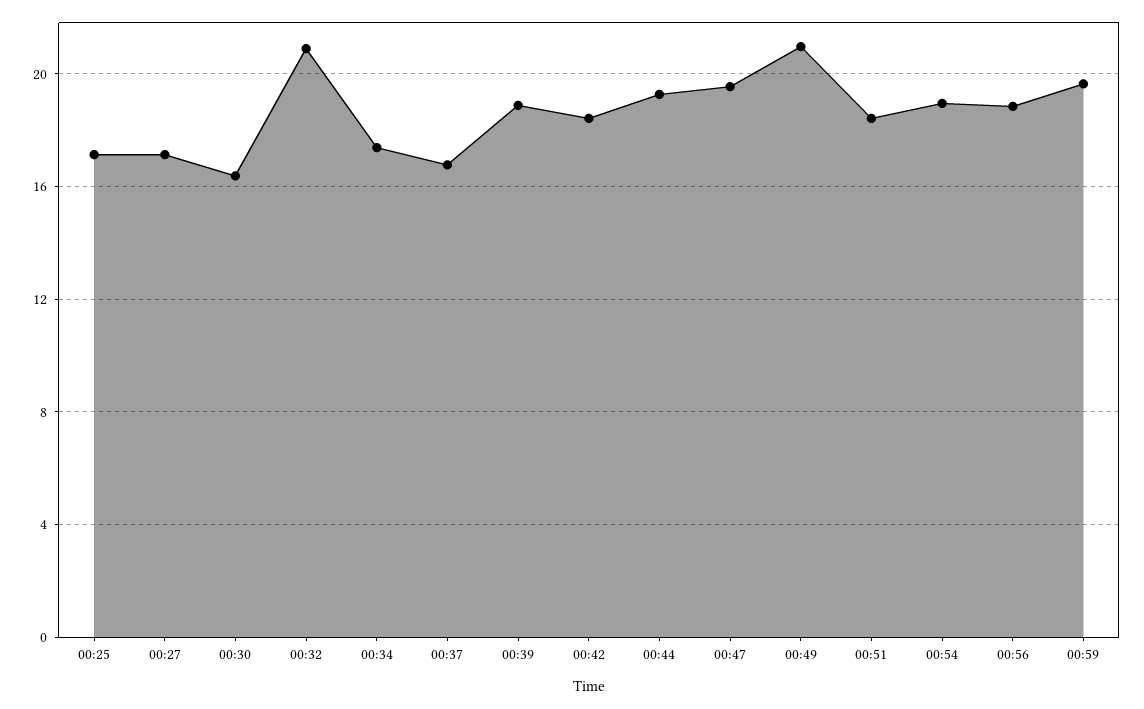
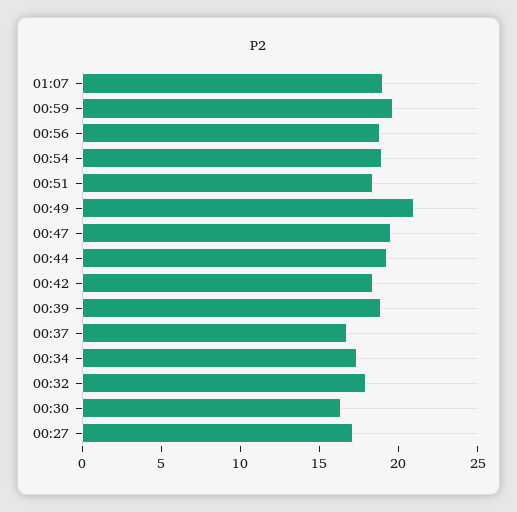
00:25: 17 -> none
00:32: 21 -> 18
01:07: none -> 19

